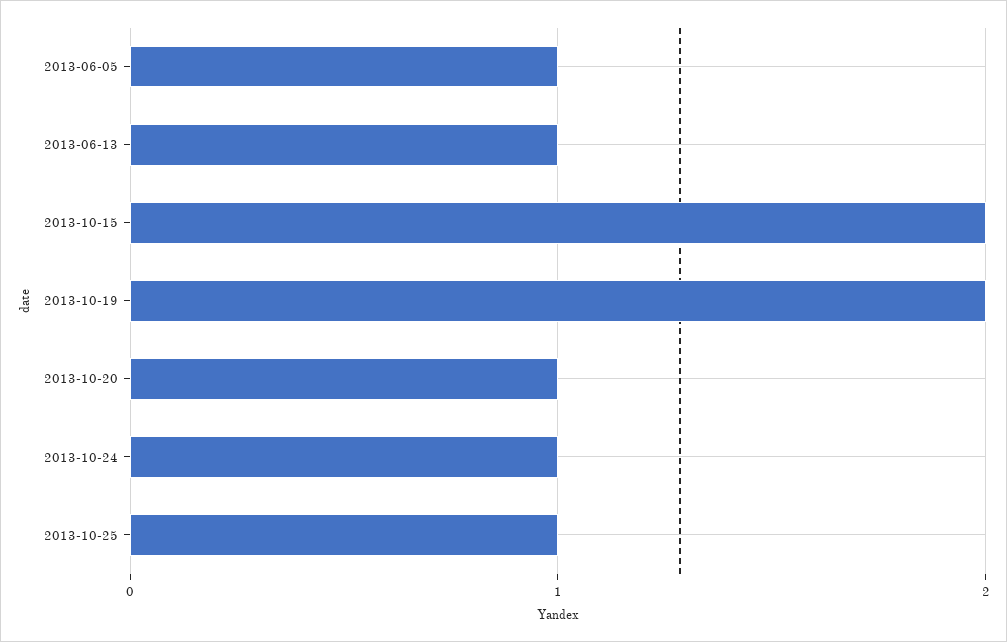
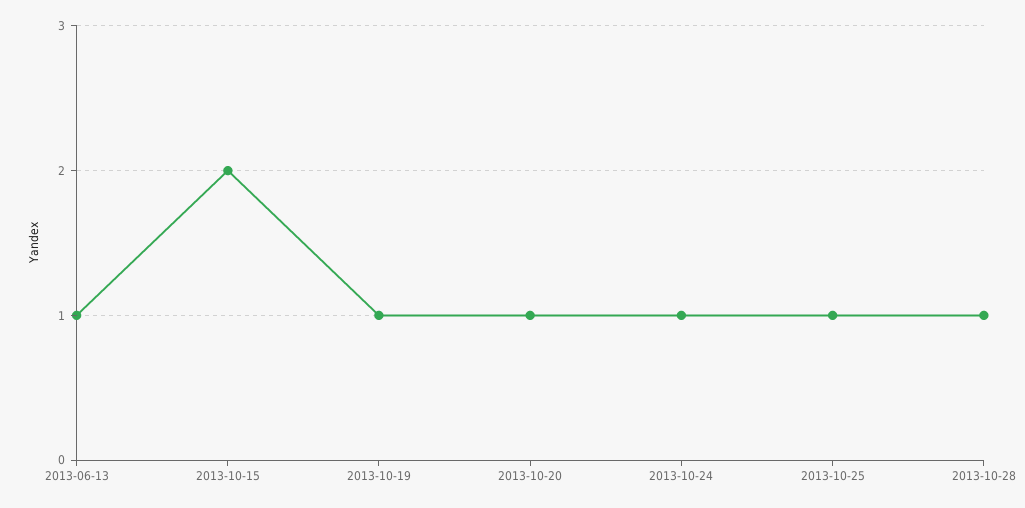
2013-06-05: 1 -> none
2013-10-19: 2 -> 1
2013-10-28: none -> 1

